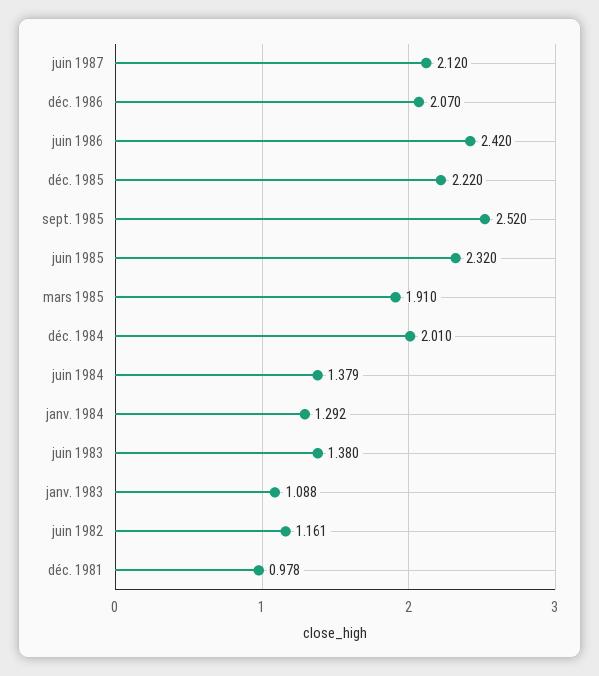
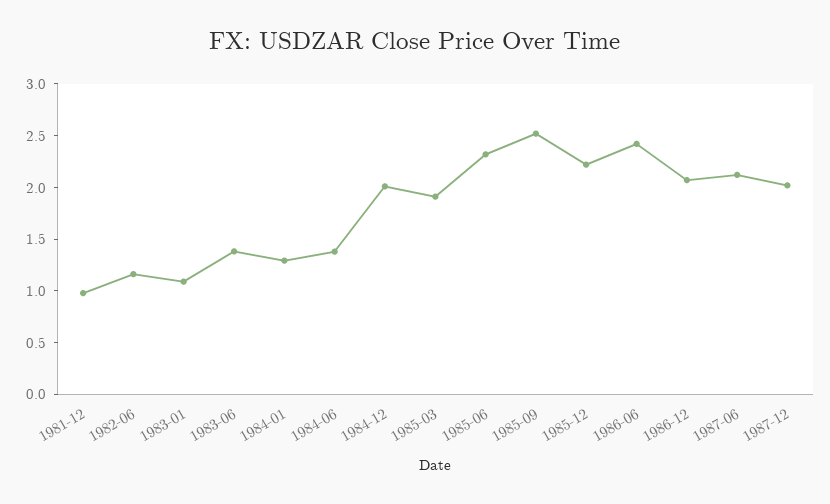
1987-12: none -> 2

